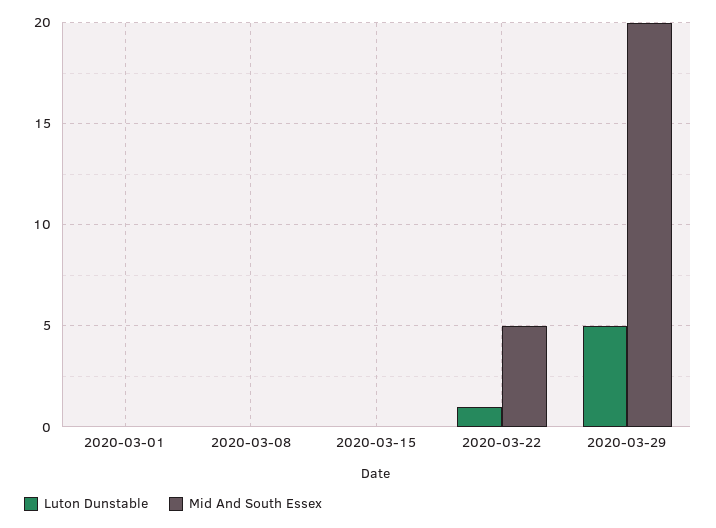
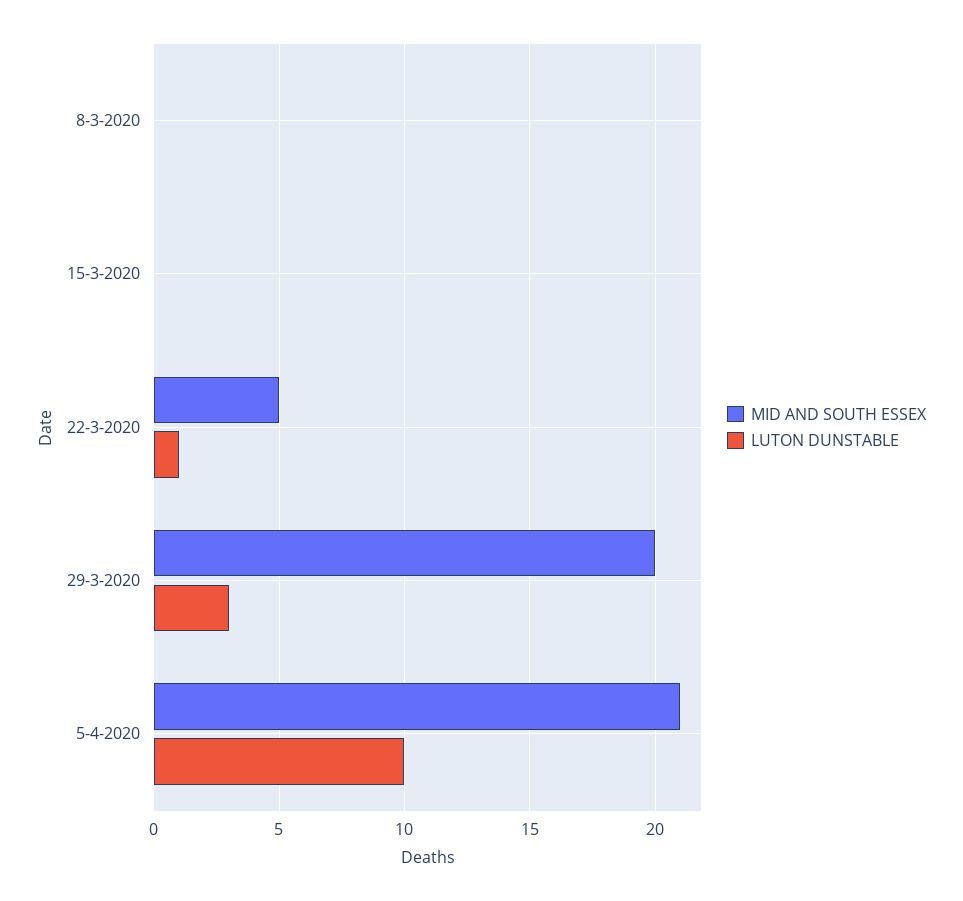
Luton Dunstable, 2020-03-01: 0 -> none
Mid And South Essex, 2020-03-01: 0 -> none
Luton Dunstable, 2020-03-29: 5 -> 3
Mid And South Essex, 5-4-2020: none -> 21
Luton Dunstable, 5-4-2020: none -> 10

